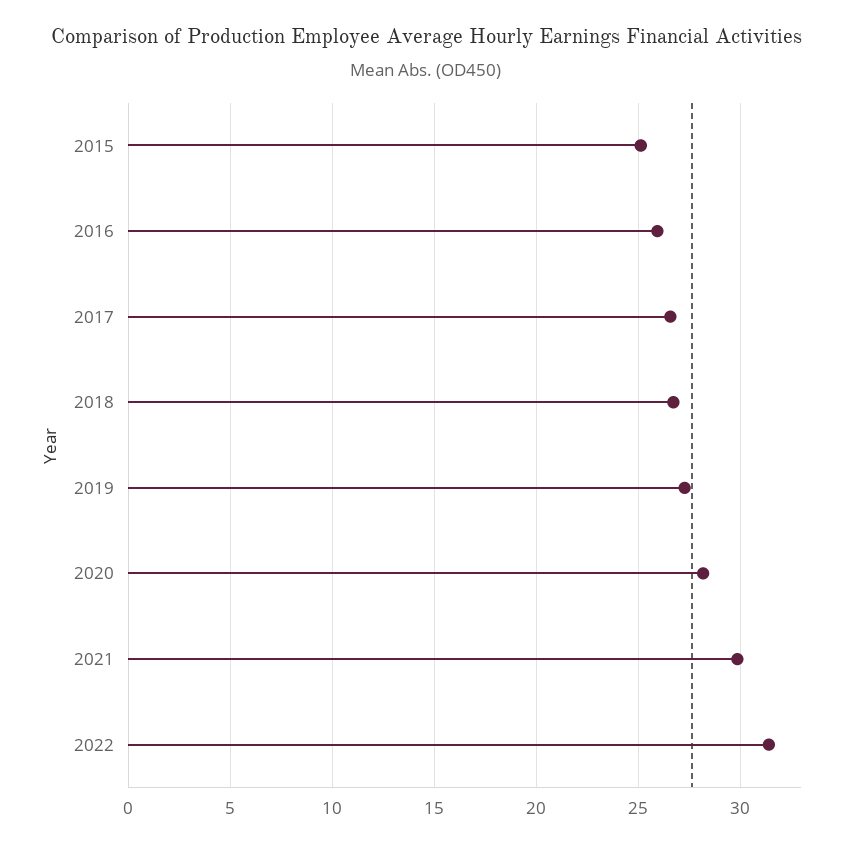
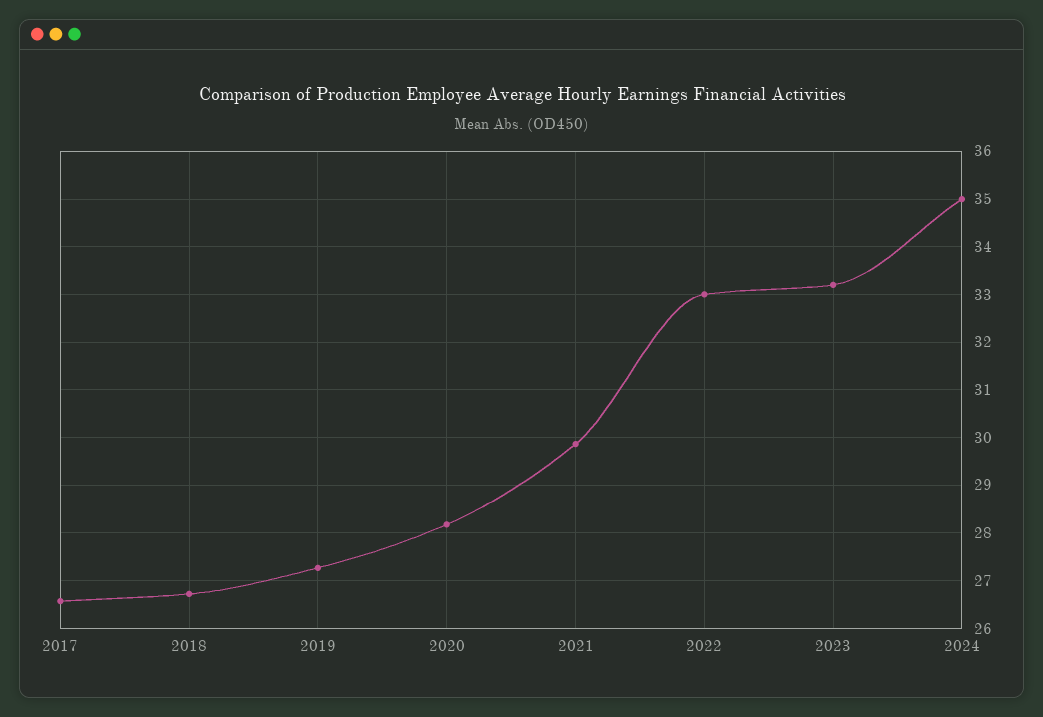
2015: 25 -> none
2016: 26 -> none
2022: 31.5 -> 33
2023: none -> 33.2
2024: none -> 35

